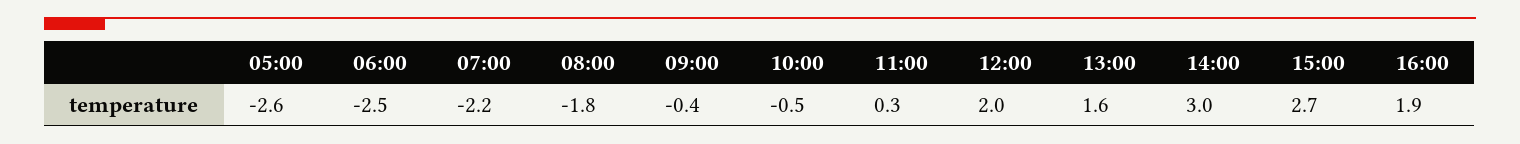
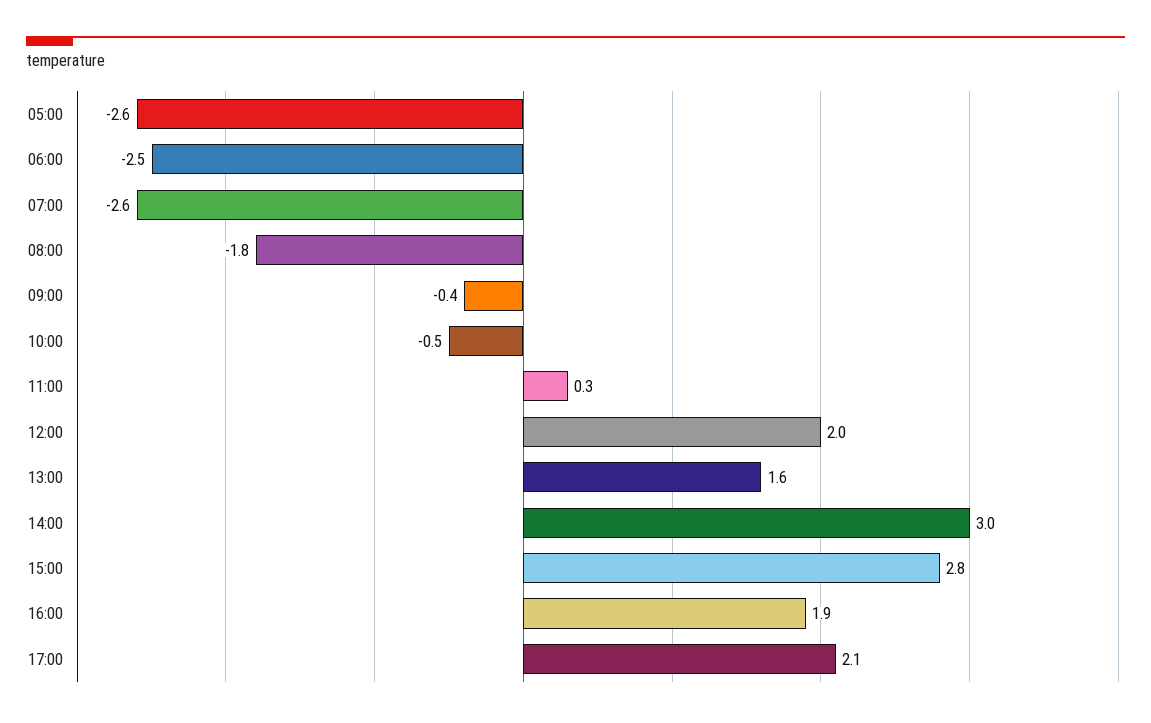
07:00: -2.2 -> -2.6
15:00: 2.7 -> 2.8
17:00: none -> 2.1

